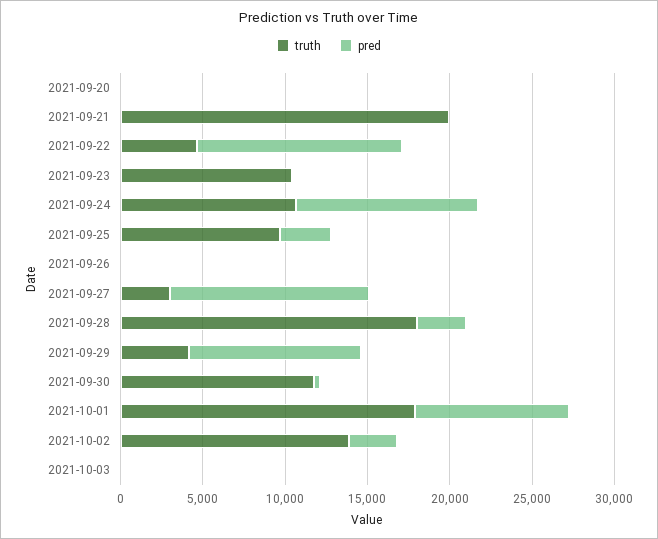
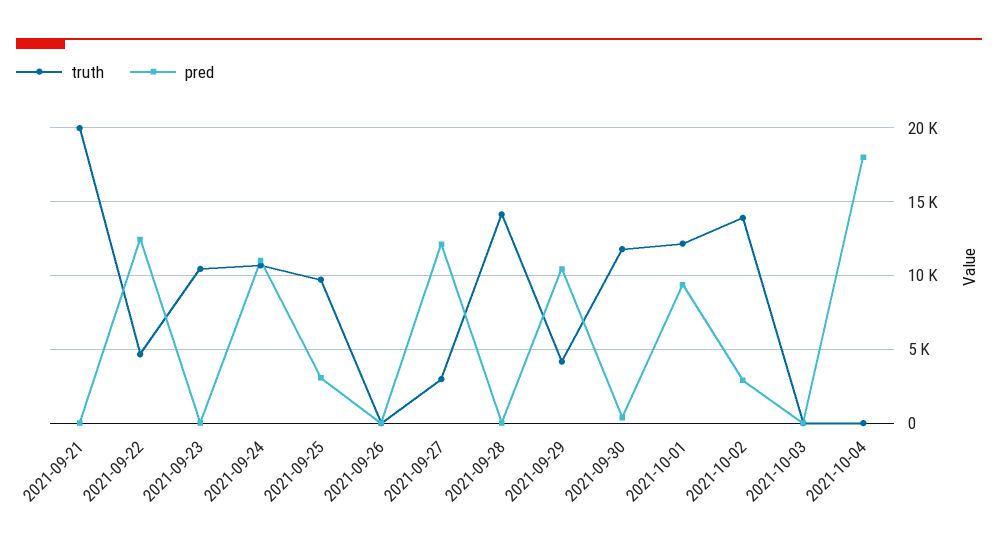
truth, 2021-09-20: 0 -> none
pred, 2021-09-20: 0 -> none
truth, 2021-09-28: 18000 -> 14000
pred, 2021-09-28: 3000 -> 0
truth, 2021-10-01: 18000 -> 12000
truth, 2021-10-04: none -> 0
pred, 2021-10-04: none -> 18000

